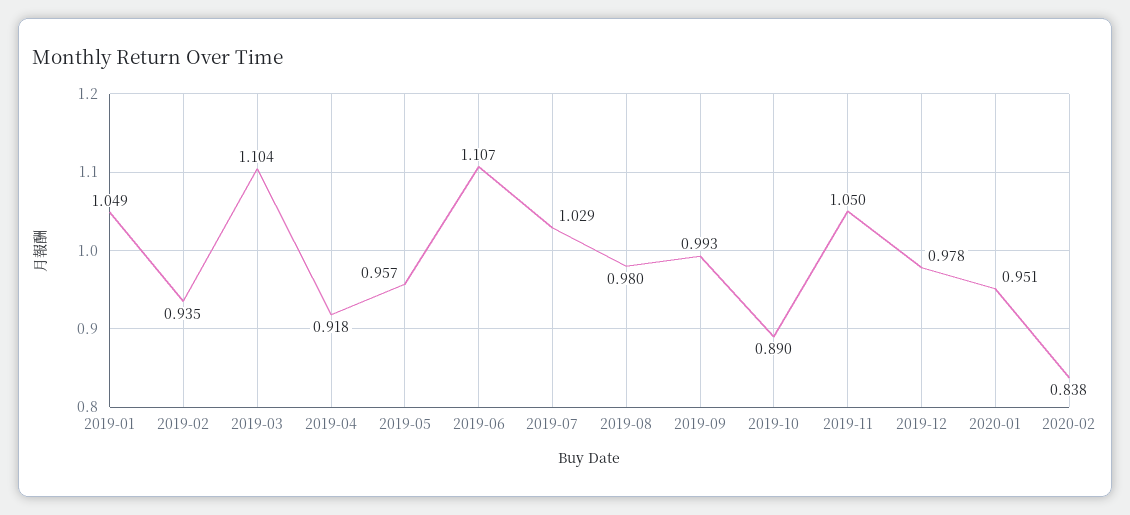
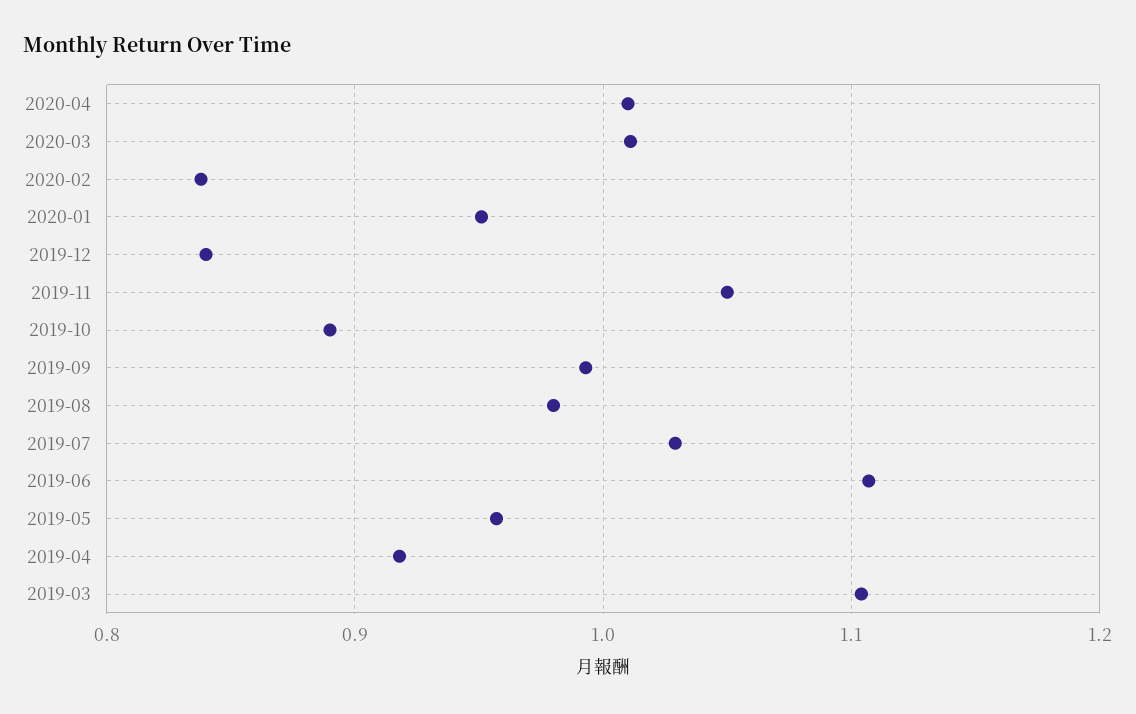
2019-01: 1.049 -> none
2019-02: 0.935 -> none
2019-12: 0.978 -> 0.84
2020-04: none -> 1.01
2020-03: none -> 1.01

